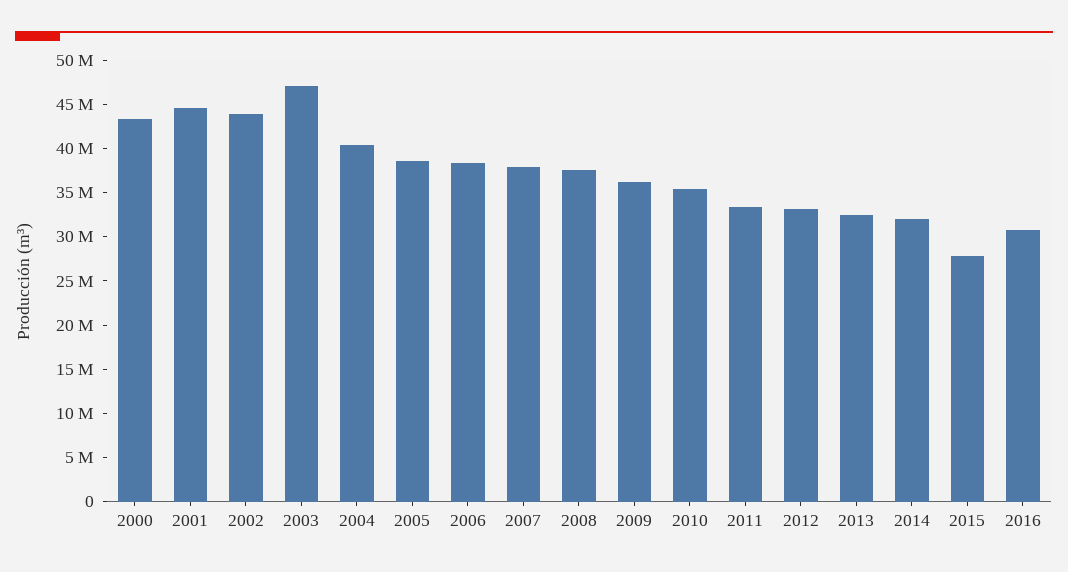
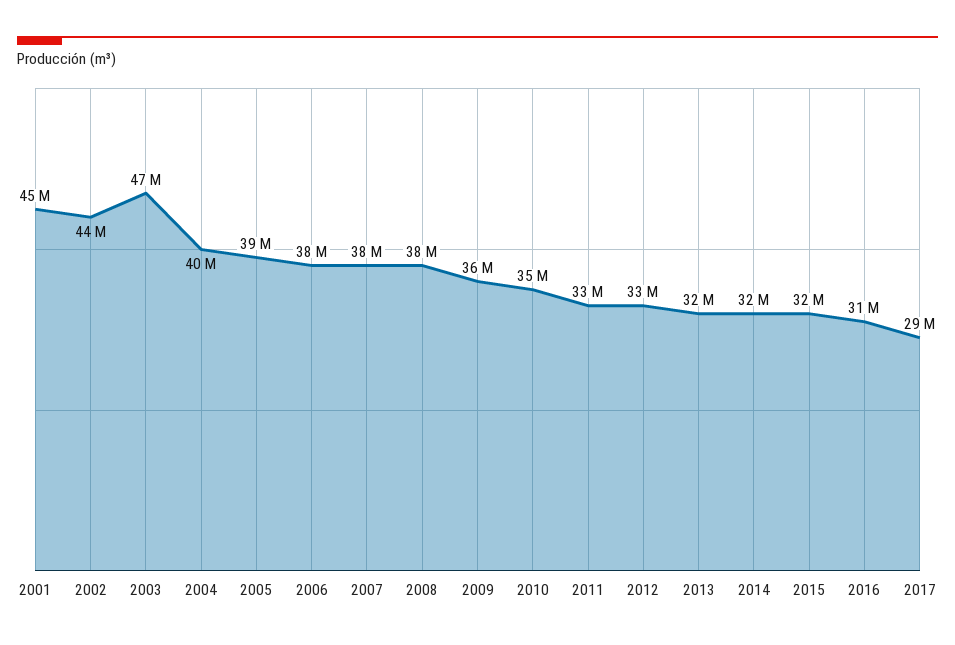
2000: 43000000 -> none
2015: 28000000 -> 32000000
2017: none -> 29000000

